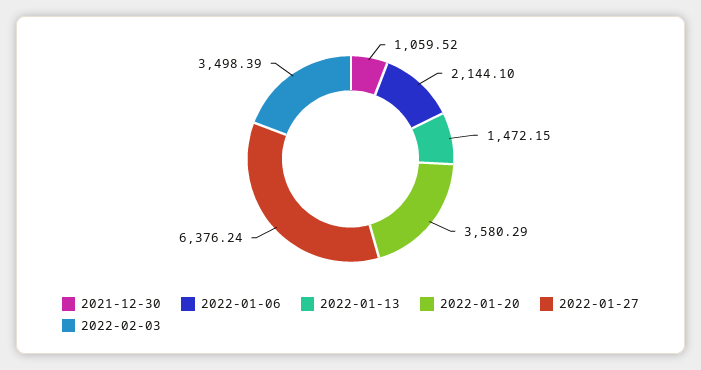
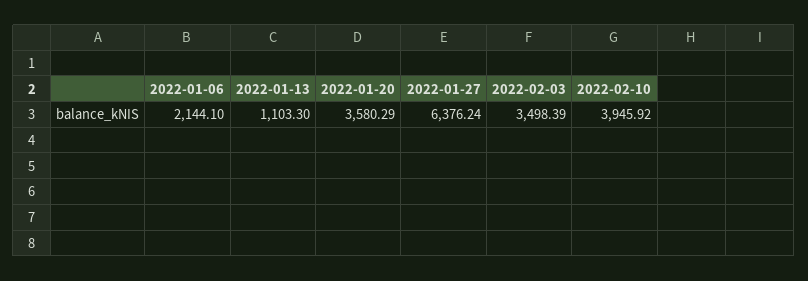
2021-12-30: 1059.52 -> none
2022-01-13: 1472.15 -> 1103.3
2022-02-10: none -> 3945.92

